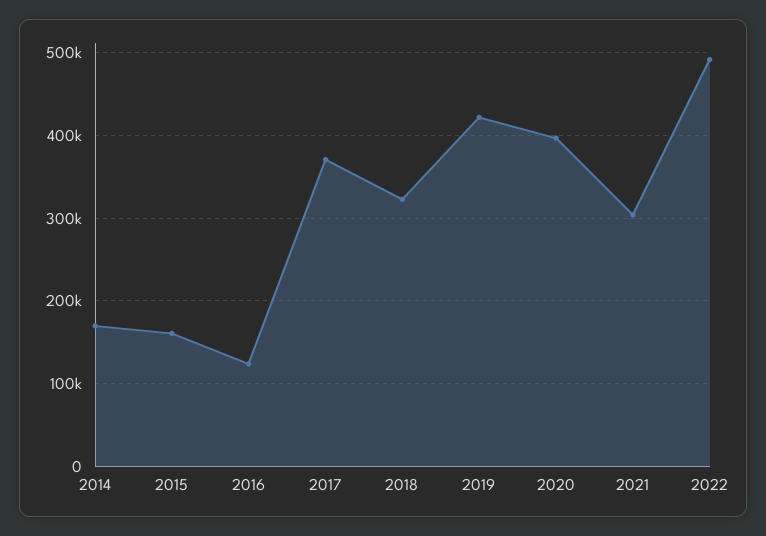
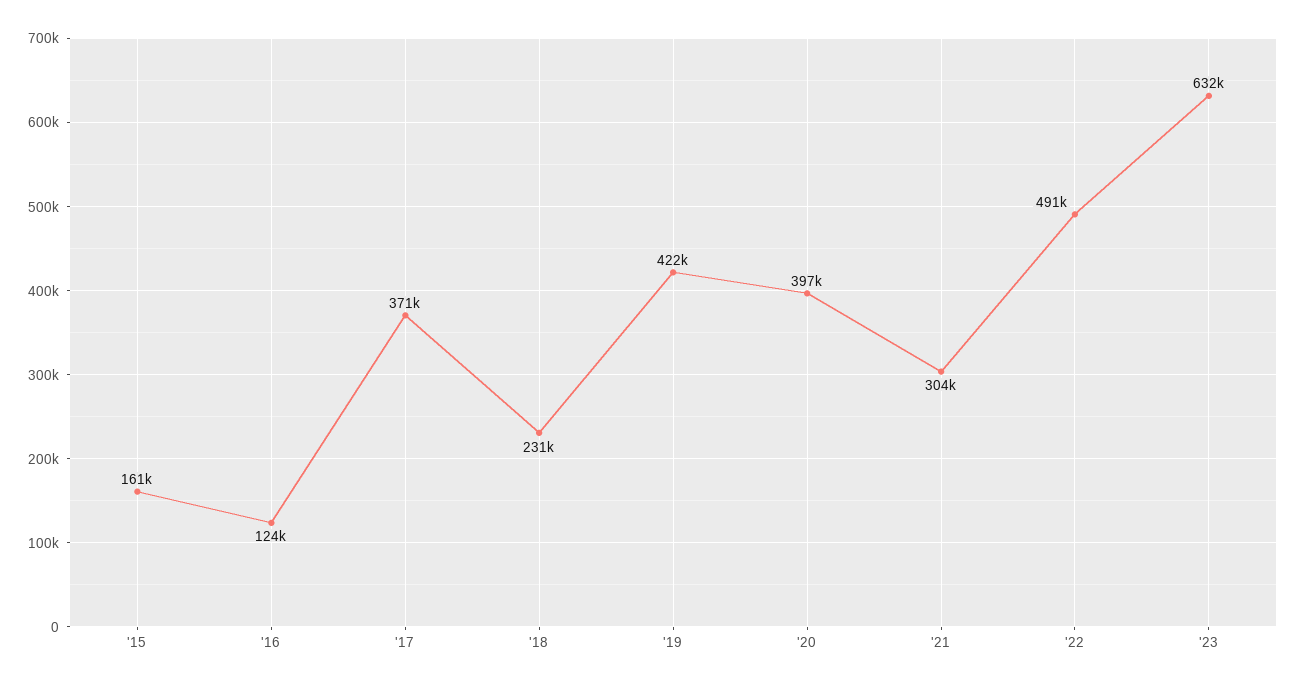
2014: 170000 -> none
2018: 320000 -> 231000
'23: none -> 632000

